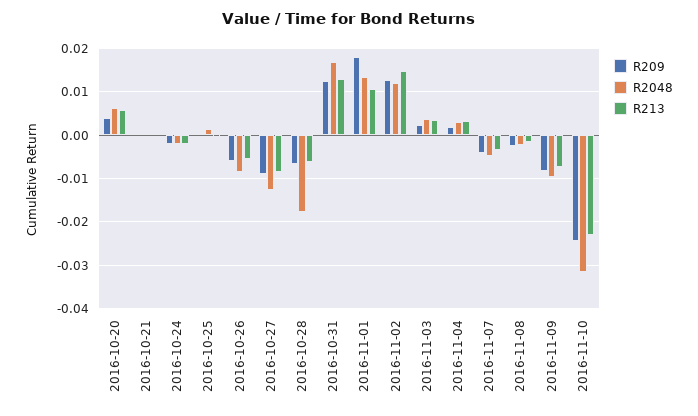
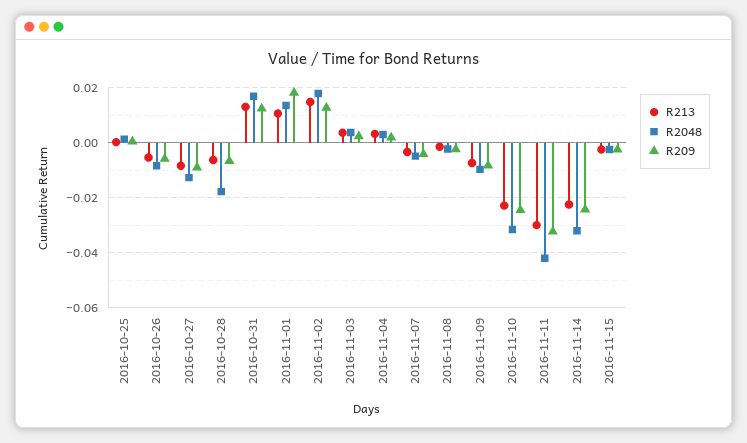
R209, 2016-10-20: 0.004 -> none
R2048, 2016-10-20: 0.006 -> none
R213, 2016-10-20: 0.006 -> none
R209, 2016-10-21: 0 -> none
R2048, 2016-10-21: 0 -> none
R213, 2016-10-21: 0 -> none
R209, 2016-10-24: -0.002 -> none
R2048, 2016-10-24: -0.002 -> none
R213, 2016-10-24: -0.002 -> none
R2048, 2016-11-02: 0.012 -> 0.0175
R213, 2016-11-11: none -> -0.03
R2048, 2016-11-11: none -> -0.0425
R209, 2016-11-11: none -> -0.0325
R213, 2016-11-14: none -> -0.0225
R2048, 2016-11-14: none -> -0.0325
R209, 2016-11-14: none -> -0.025
R213, 2016-11-15: none -> -0.0025
R2048, 2016-11-15: none -> -0.0025
R209, 2016-11-15: none -> -0.0025

